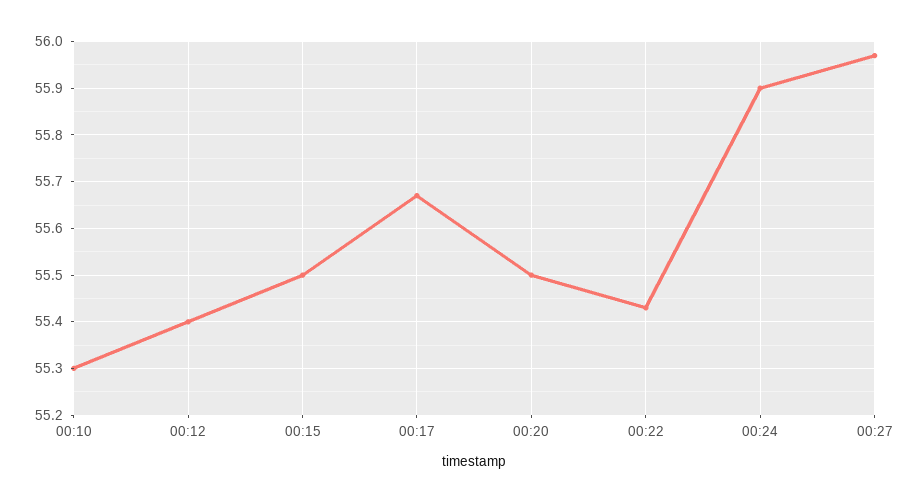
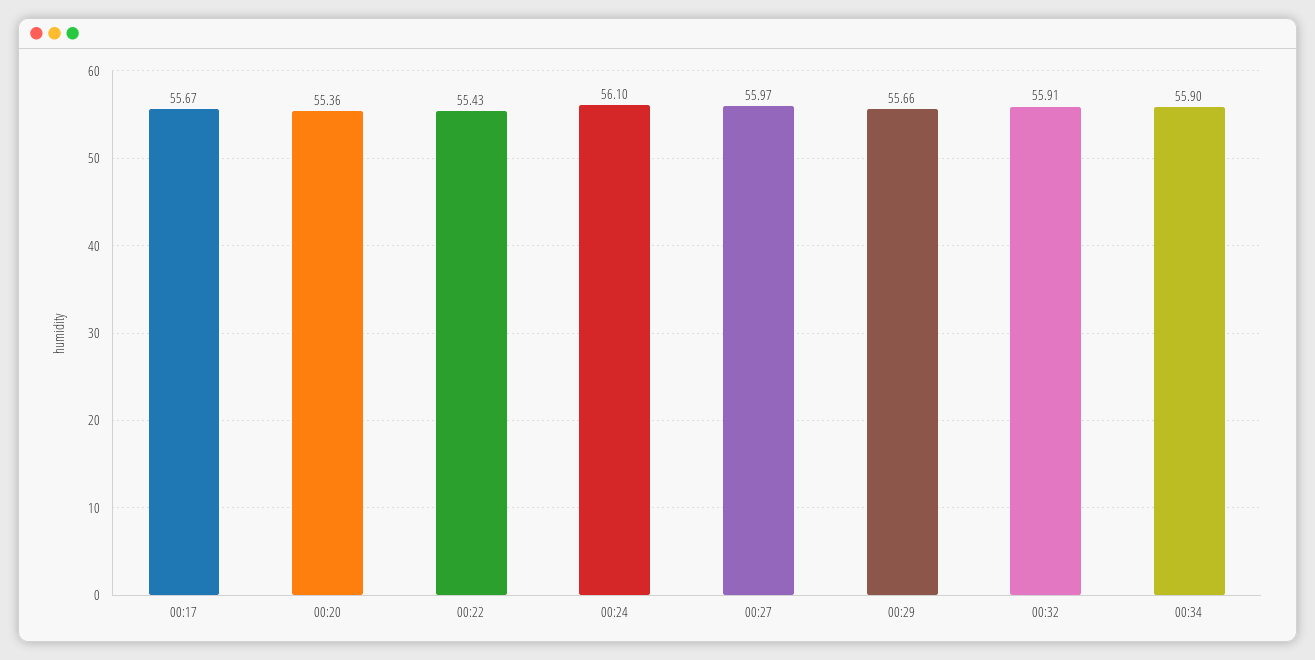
00:10: 55.3 -> none
00:12: 55.4 -> none
00:15: 55.5 -> none
00:20: 55.5 -> 55.36
00:24: 55.9 -> 56.1
00:29: none -> 55.66
00:32: none -> 55.91
00:34: none -> 55.9

